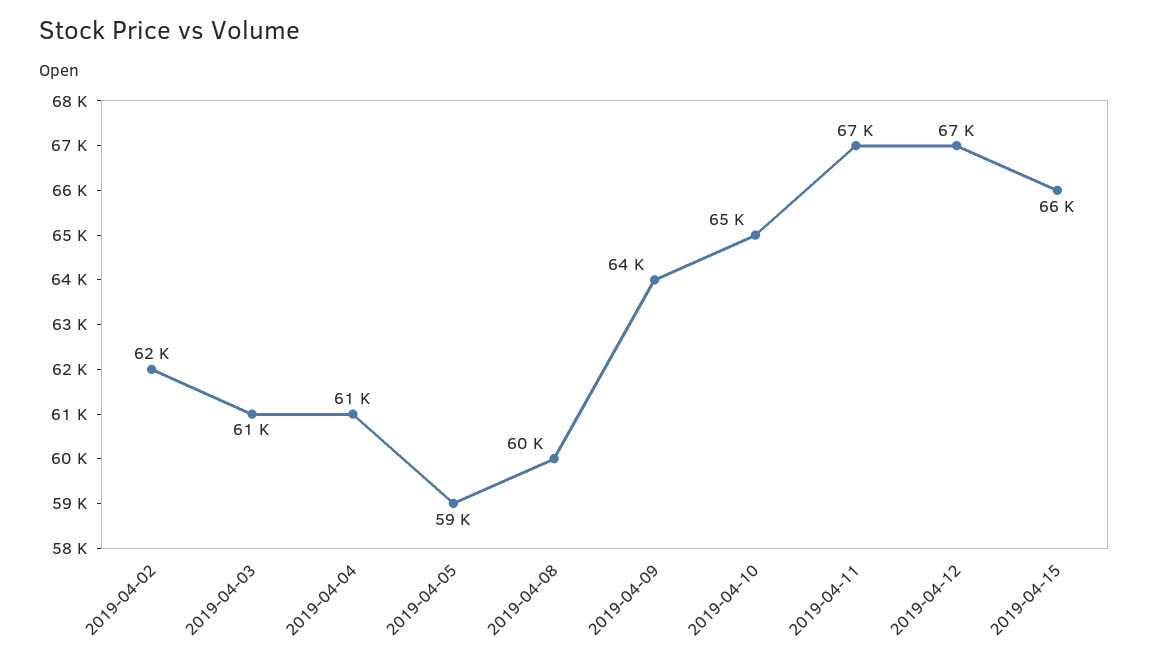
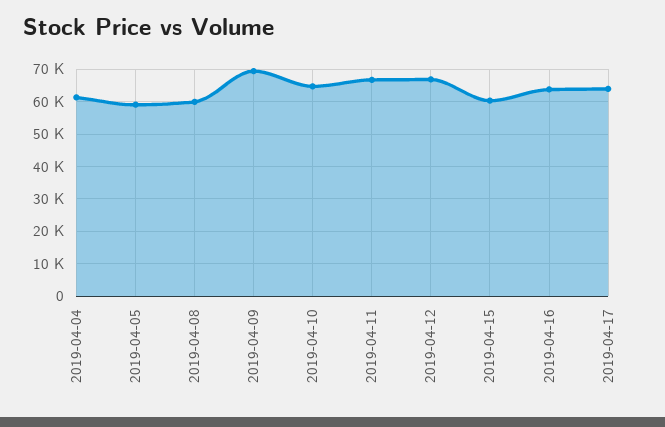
2019-04-02: 62000 -> none
2019-04-03: 61000 -> none
2019-04-09: 64000 -> 70000
2019-04-15: 66000 -> 60000
2019-04-16: none -> 64000
2019-04-17: none -> 64000

